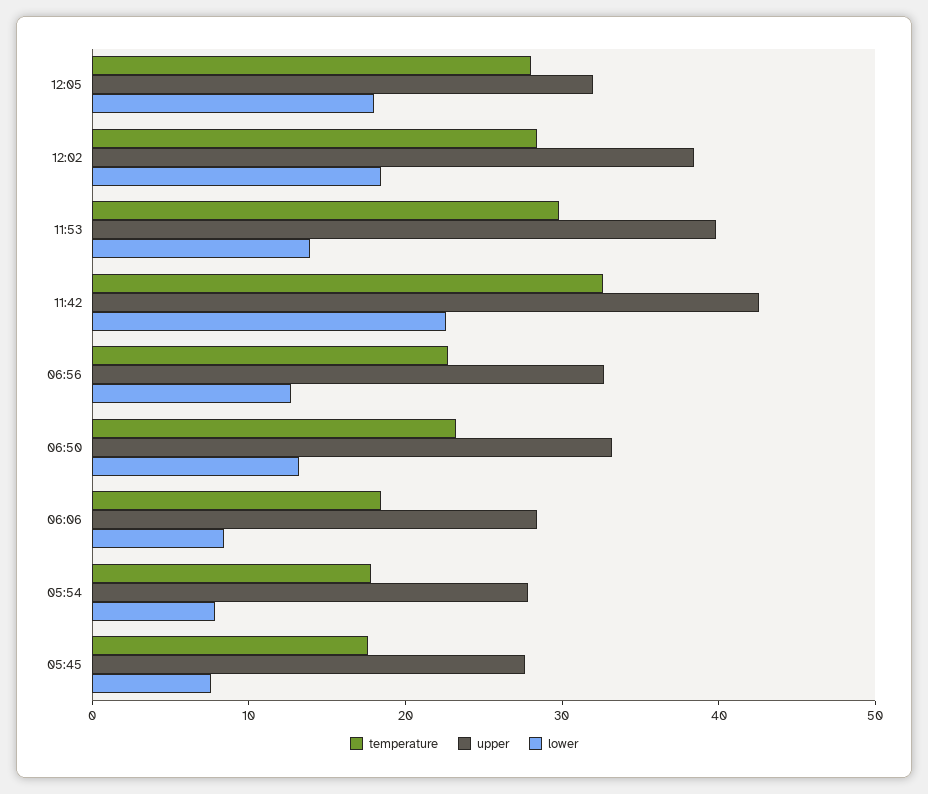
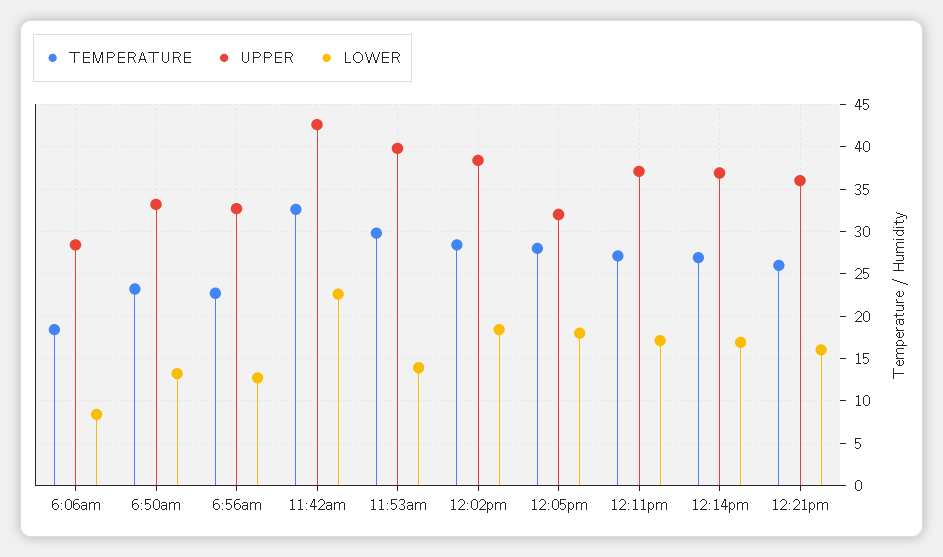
temperature, 05:54: 18 -> none
upper, 05:54: 28 -> none
lower, 05:54: 8 -> none
temperature, 05:45: 18 -> none
upper, 05:45: 28 -> none
lower, 05:45: 8 -> none
temperature, 12:11pm: none -> 27
upper, 12:11pm: none -> 37
lower, 12:11pm: none -> 17
temperature, 12:14pm: none -> 27
upper, 12:14pm: none -> 37
lower, 12:14pm: none -> 17
temperature, 12:21pm: none -> 26
upper, 12:21pm: none -> 36
lower, 12:21pm: none -> 16

